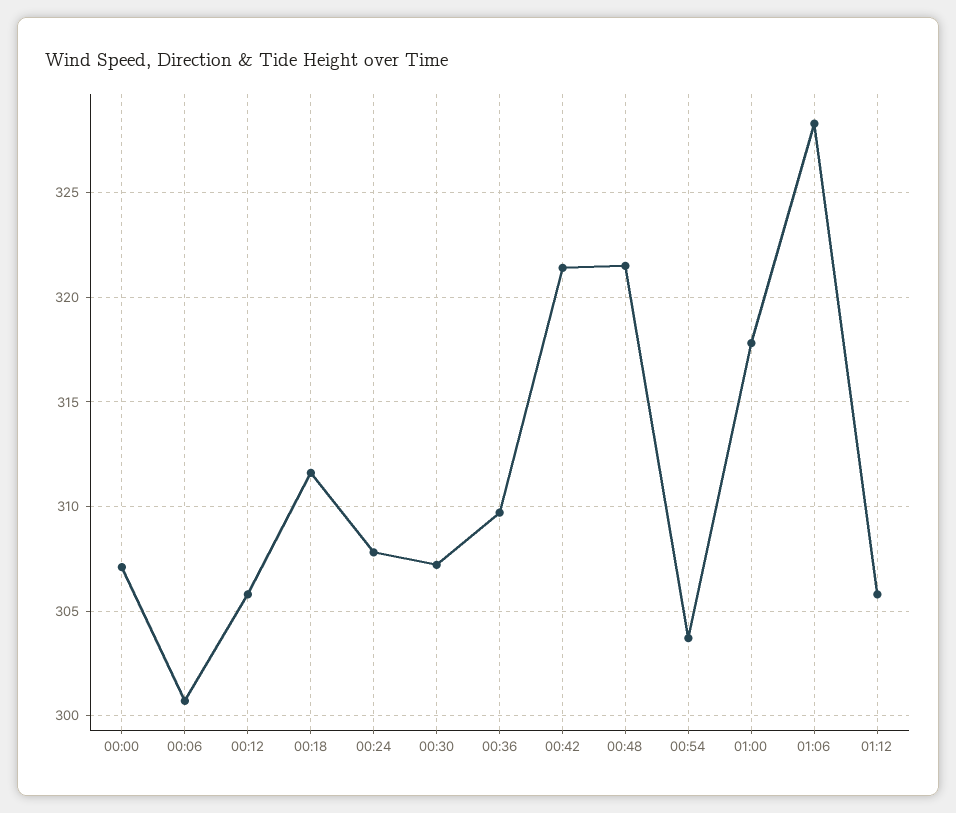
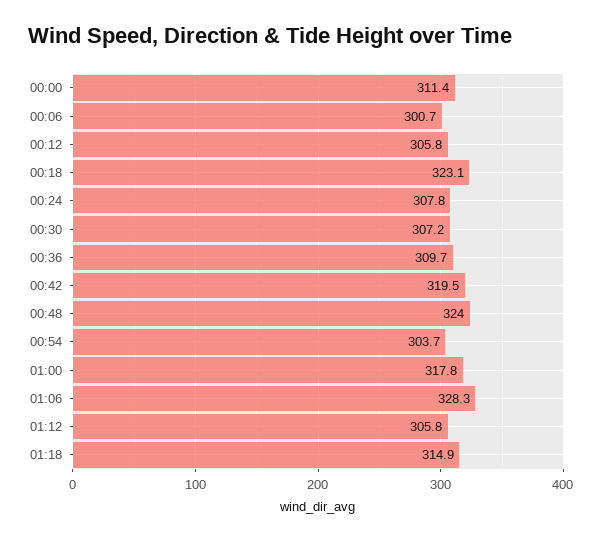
00:00: 307 -> 311.4
00:18: 311.5 -> 323.1
00:42: 321.5 -> 319.5
00:48: 321.5 -> 324
01:18: none -> 314.9

